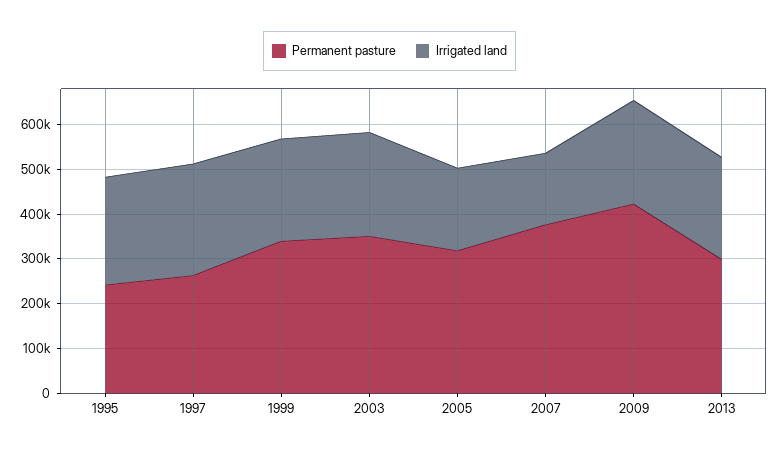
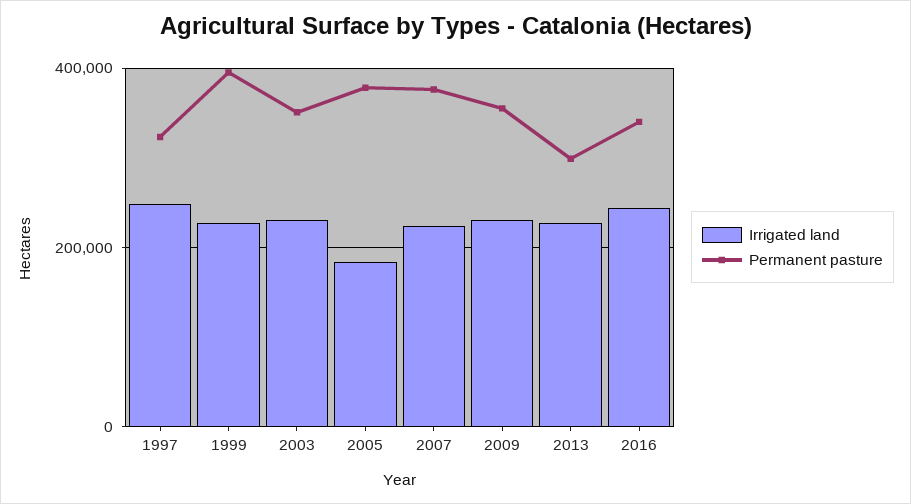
Permanent pasture, 1995: 240000 -> none
Irrigated land, 1995: 240000 -> none
Permanent pasture, 1997: 260000 -> 320000
Permanent pasture, 1999: 340000 -> 400000
Permanent pasture, 2005: 320000 -> 380000
Irrigated land, 2007: 160000 -> 220000
Permanent pasture, 2009: 420000 -> 360000
Irrigated land, 2016: none -> 240000
Permanent pasture, 2016: none -> 340000

